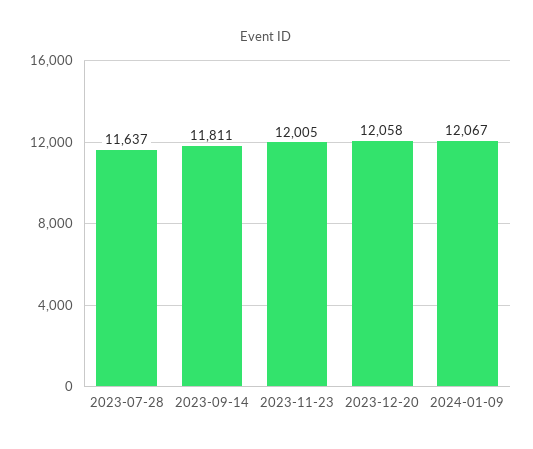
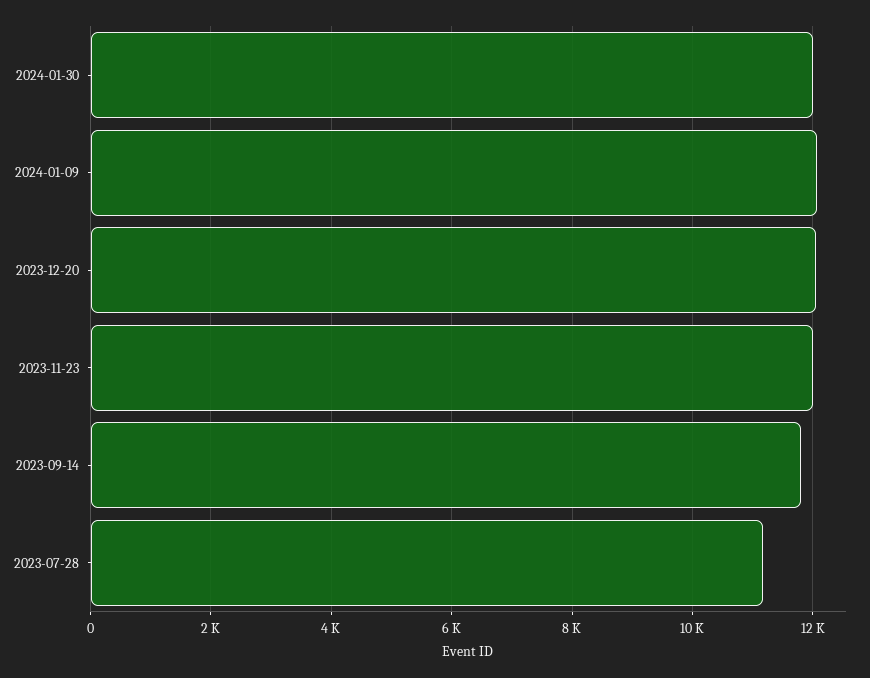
2023-07-28: 11637 -> 11200
2024-01-30: none -> 12000

